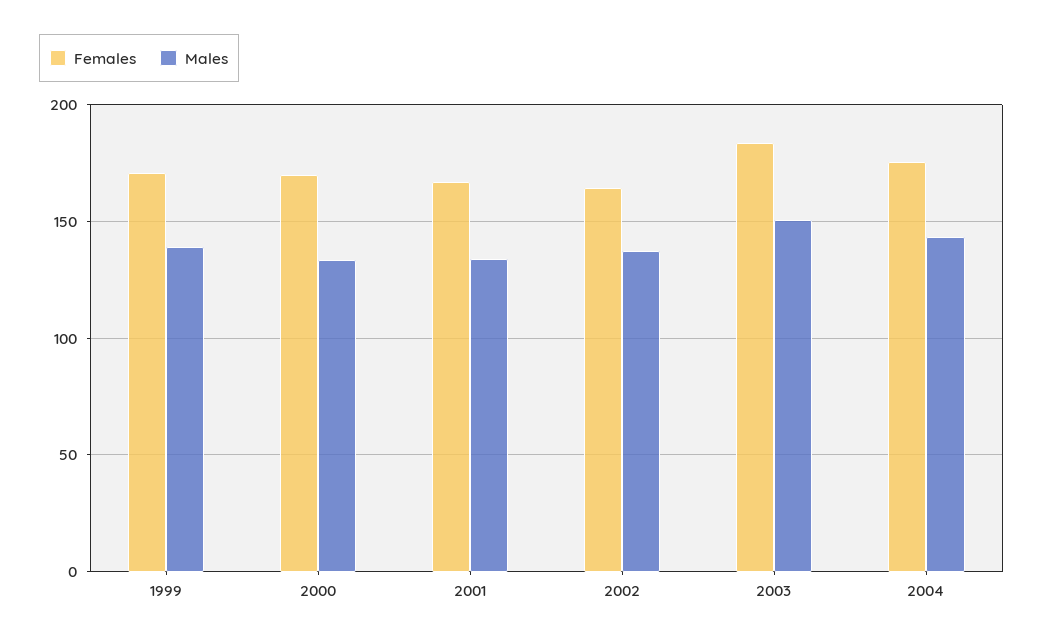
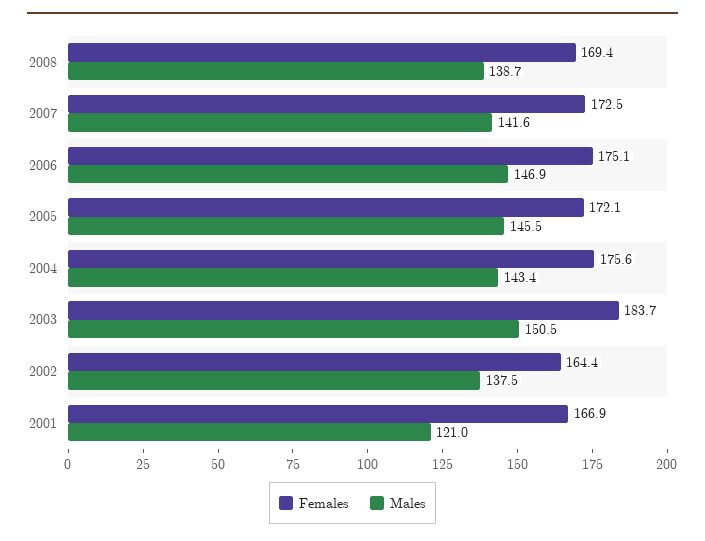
Females, 1999: 170 -> none
Males, 1999: 140 -> none
Females, 2000: 170 -> none
Males, 2000: 135 -> none
Males, 2001: 135 -> 121
Females, 2008: none -> 169.4
Males, 2008: none -> 138.7
Females, 2007: none -> 172.5
Males, 2007: none -> 141.6
Females, 2006: none -> 175.1
Males, 2006: none -> 146.9
Females, 2005: none -> 172.1
Males, 2005: none -> 145.5

